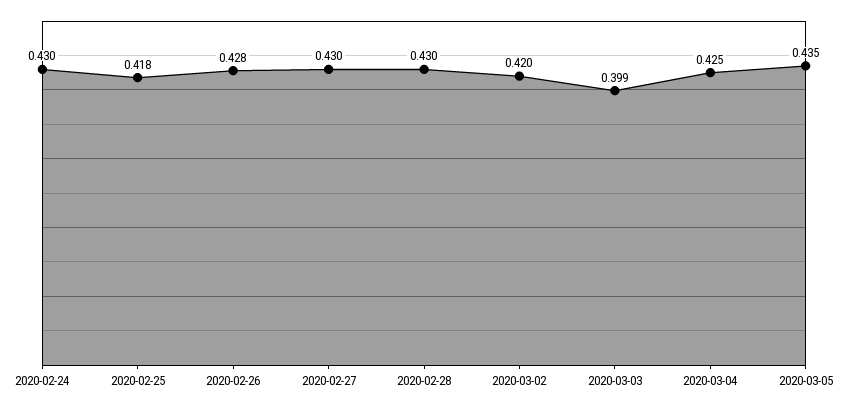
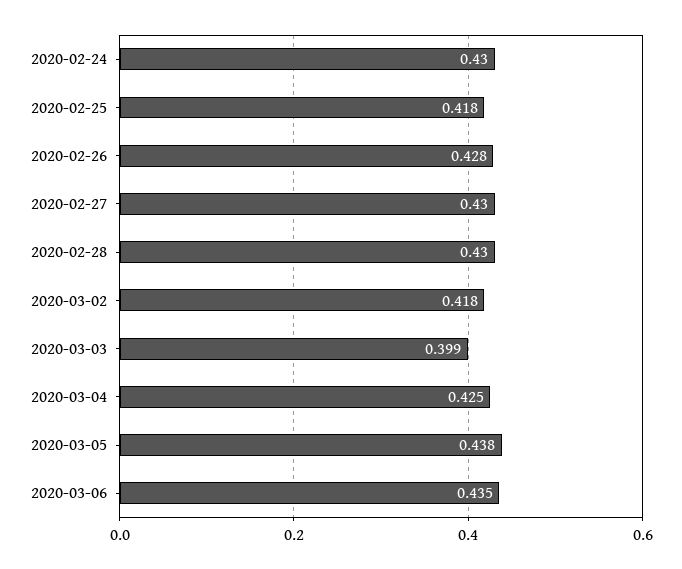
2020-03-02: 0.42 -> 0.418
2020-03-05: 0.435 -> 0.438
2020-03-06: none -> 0.435

